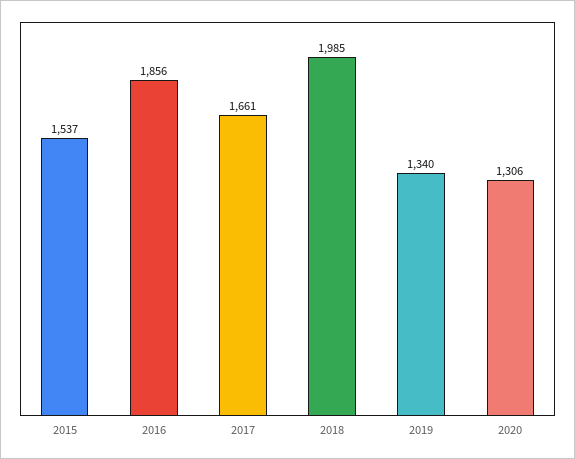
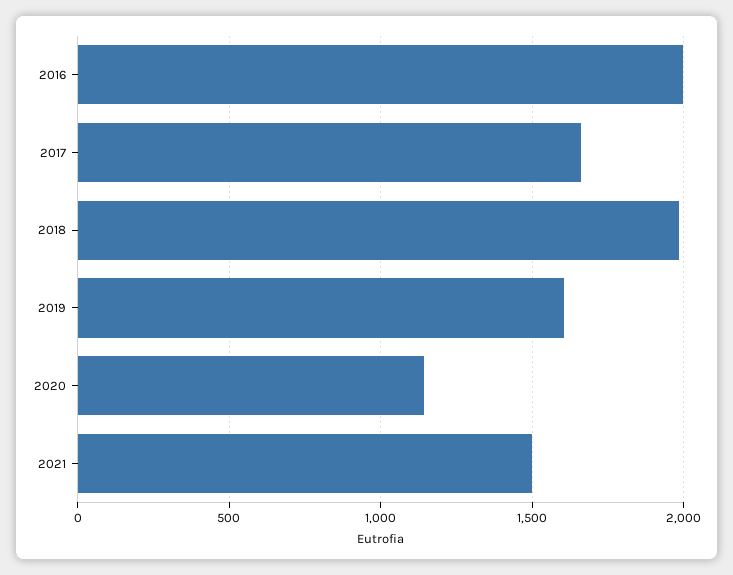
2015: 1537 -> none
2016: 1856 -> 2000
2019: 1340 -> 1600
2020: 1306 -> 1150
2021: none -> 1500

